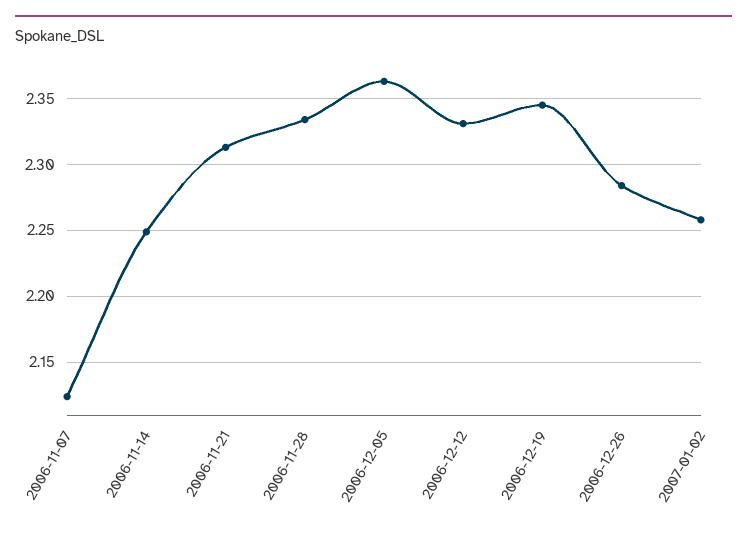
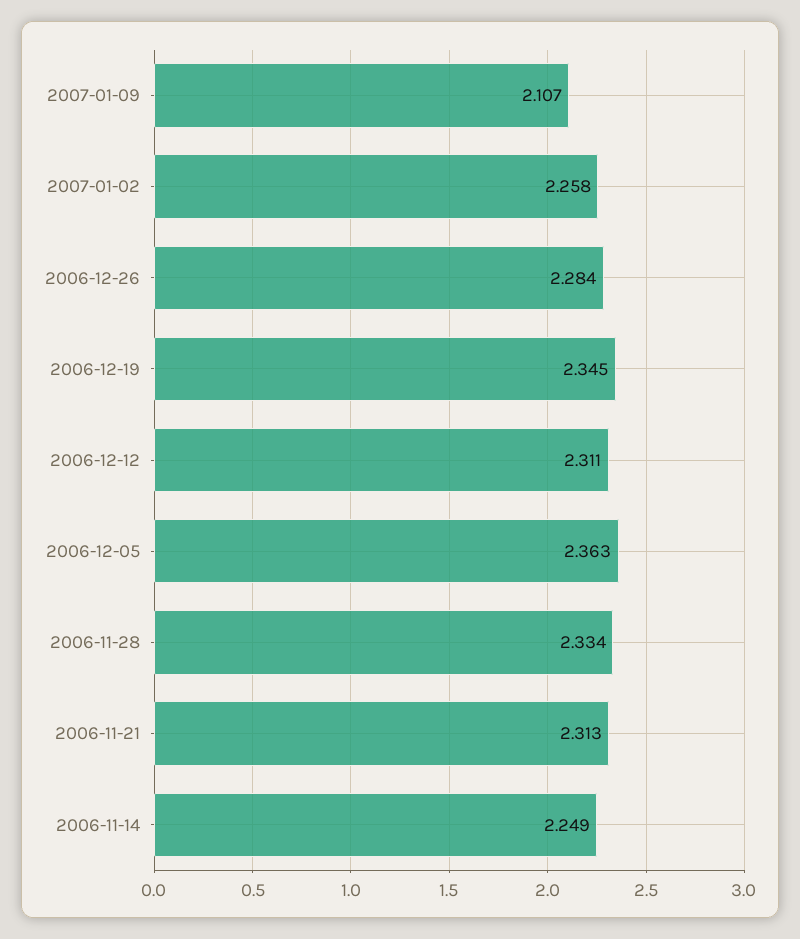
2006-11-07: 2.125 -> none
2006-12-12: 2.33 -> 2.311
2007-01-09: none -> 2.107

